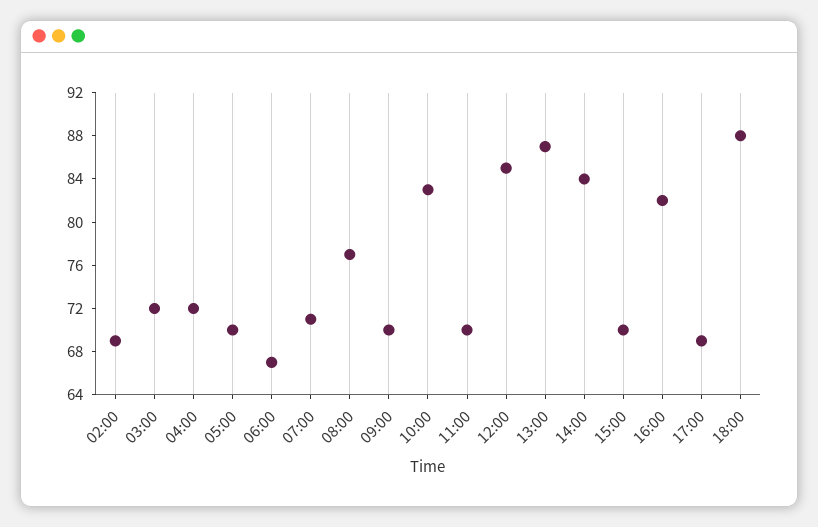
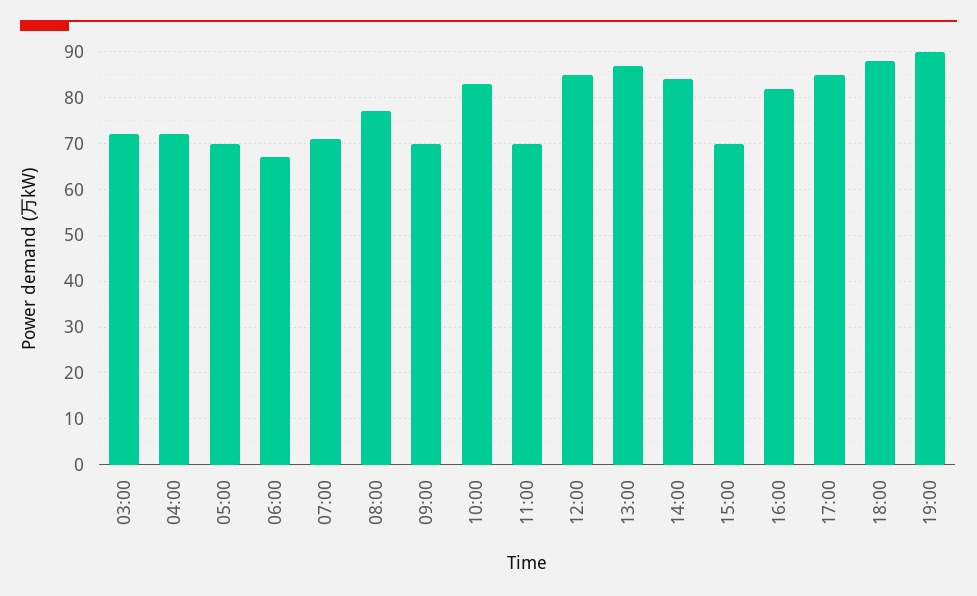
02:00: 69 -> none
17:00: 69 -> 85
19:00: none -> 90

